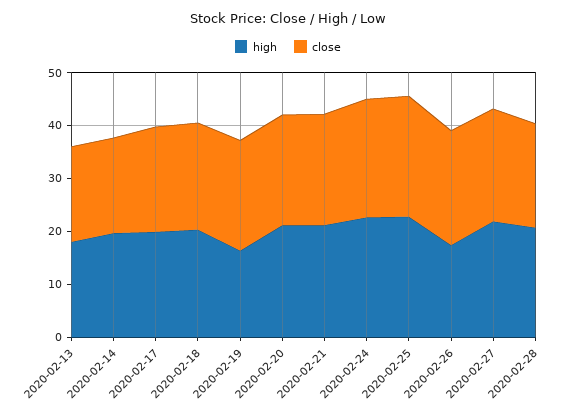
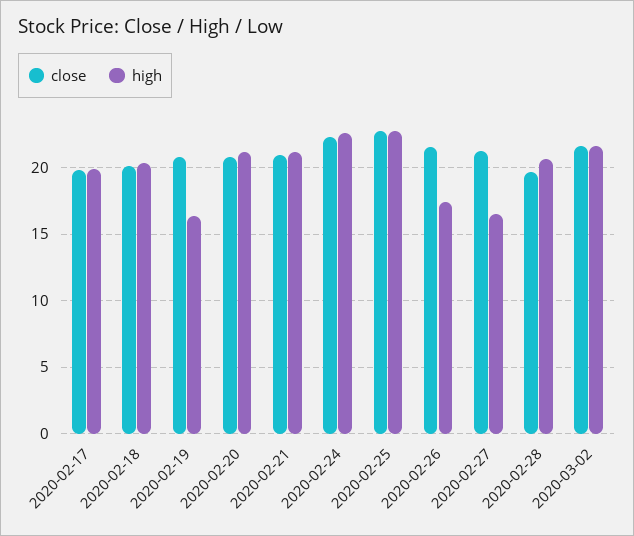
high, 2020-02-13: 18 -> none
close, 2020-02-13: 18 -> none
high, 2020-02-14: 20 -> none
close, 2020-02-14: 18 -> none
high, 2020-02-27: 22 -> 16.5
close, 2020-03-02: none -> 21.5
high, 2020-03-02: none -> 21.5

